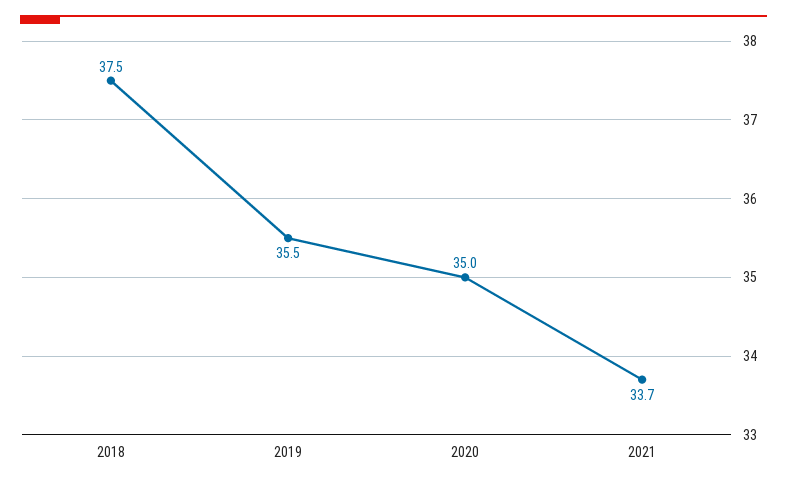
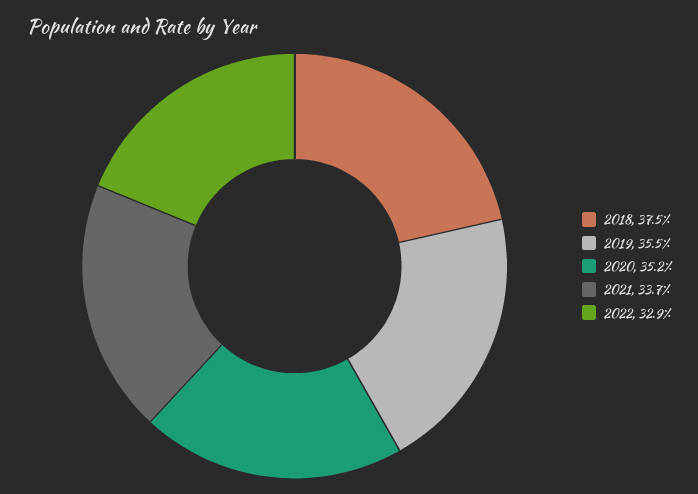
2020: 35 -> 35.2
2022: none -> 32.9

